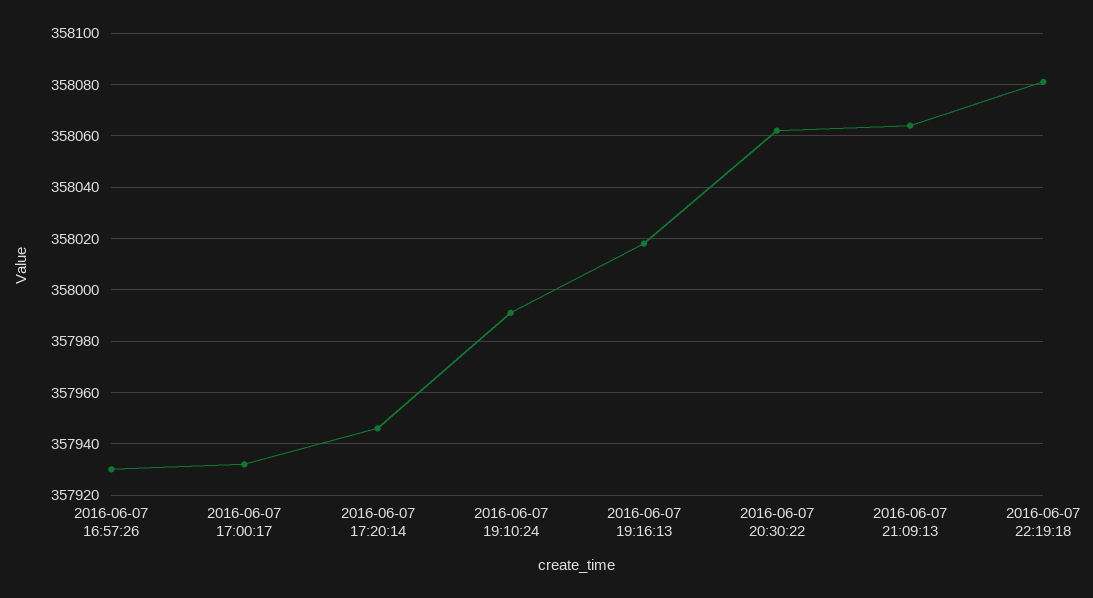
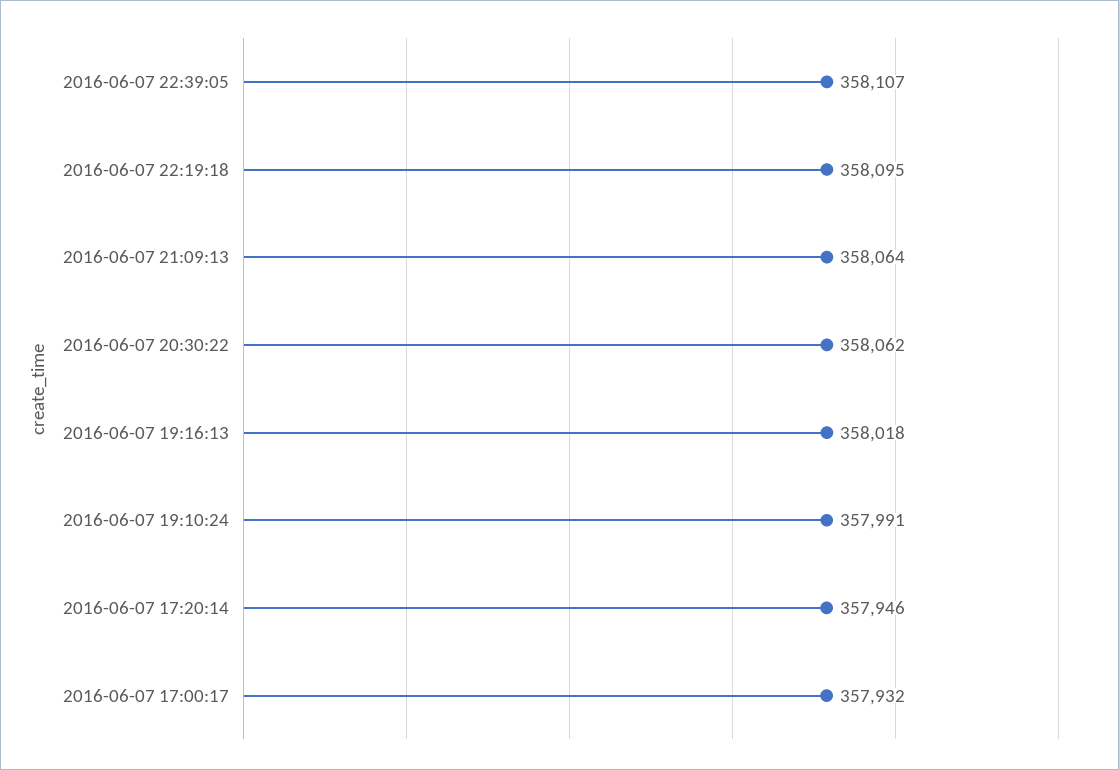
2016-06-07 16:57:26: 357930 -> none
2016-06-07 22:19:18: 358080 -> 358095
2016-06-07 22:39:05: none -> 358107

